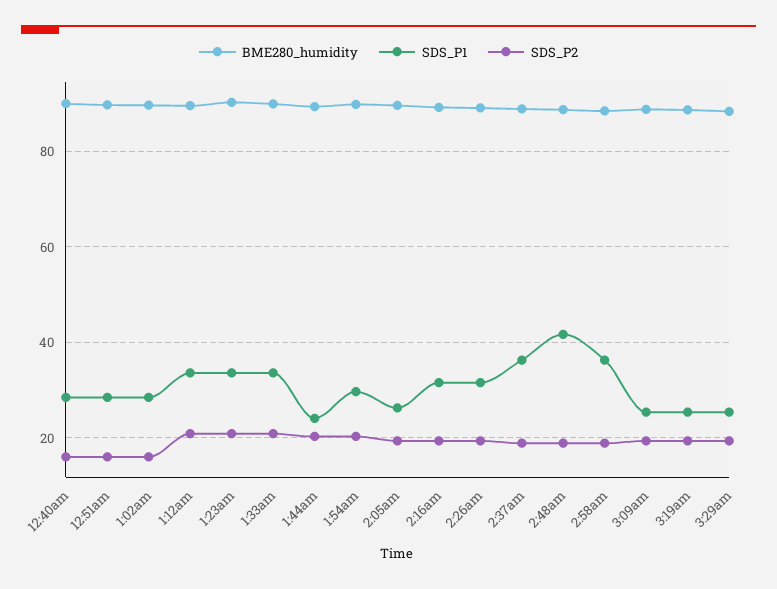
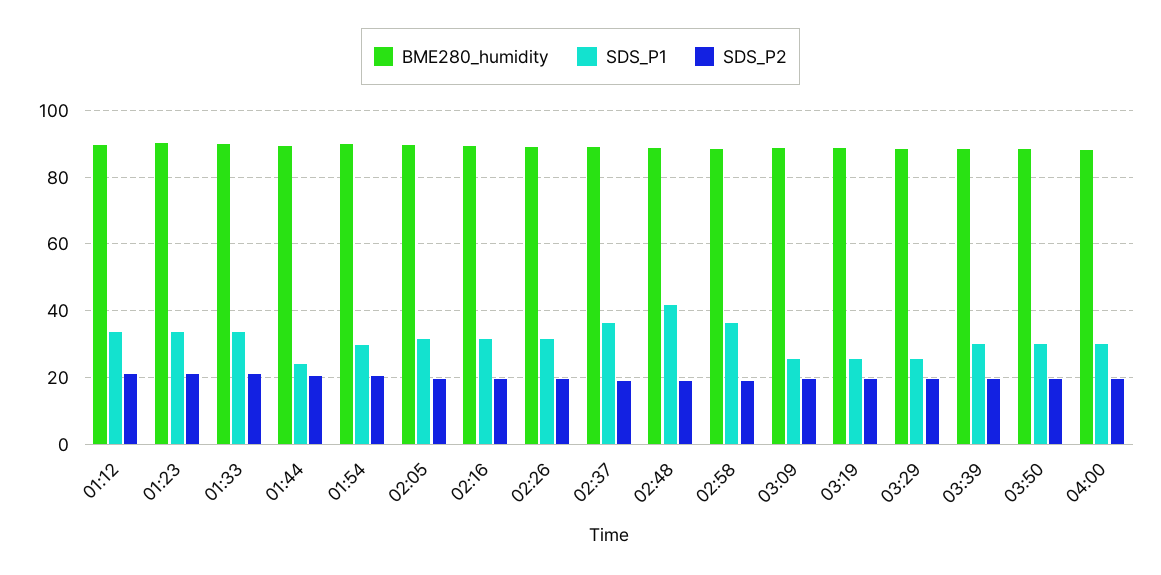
BME280_humidity, 12:40am: 90 -> none
SDS_P1, 12:40am: 28 -> none
SDS_P2, 12:40am: 16 -> none
BME280_humidity, 12:51am: 90 -> none
SDS_P1, 12:51am: 28 -> none
SDS_P2, 12:51am: 16 -> none
BME280_humidity, 1:02am: 90 -> none
SDS_P1, 1:02am: 28 -> none
SDS_P2, 1:02am: 16 -> none
SDS_P1, 2:05am: 26 -> 32
BME280_humidity, 03:39: none -> 88
SDS_P1, 03:39: none -> 30
SDS_P2, 03:39: none -> 20
BME280_humidity, 03:50: none -> 88
SDS_P1, 03:50: none -> 30
SDS_P2, 03:50: none -> 20
BME280_humidity, 04:00: none -> 88
SDS_P1, 04:00: none -> 30
SDS_P2, 04:00: none -> 20

